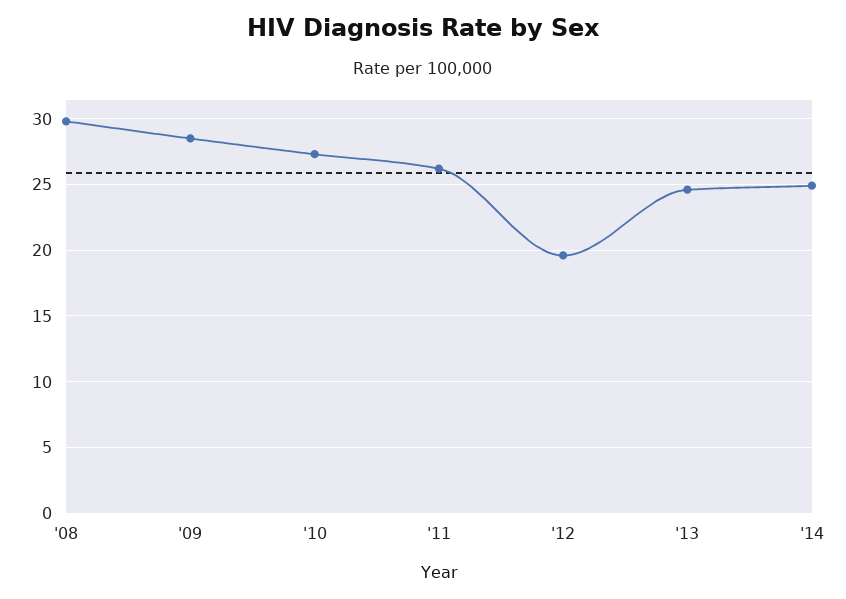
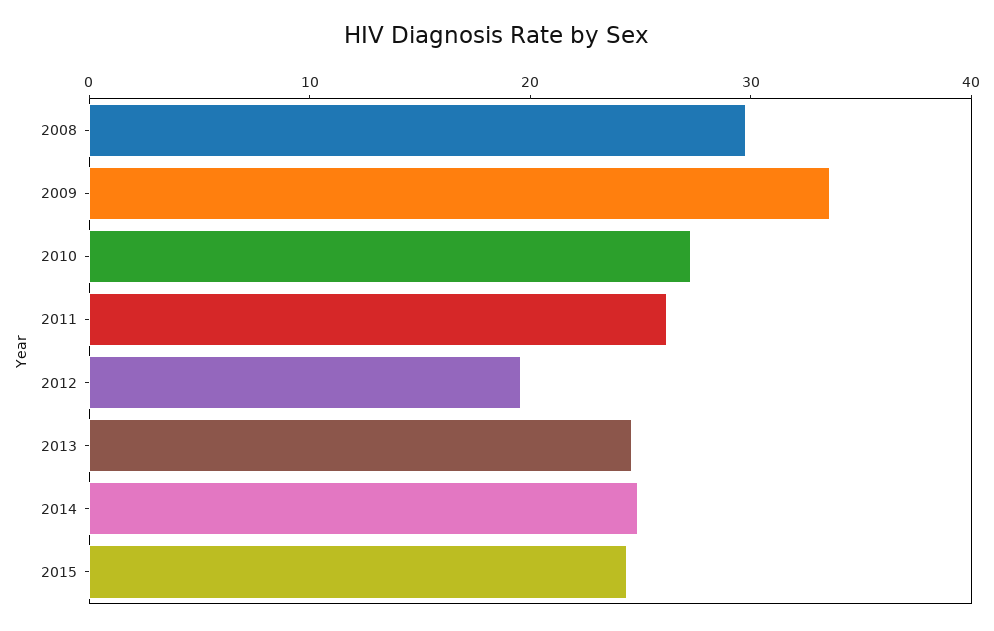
'09: 28.5 -> 34
2015: none -> 24

